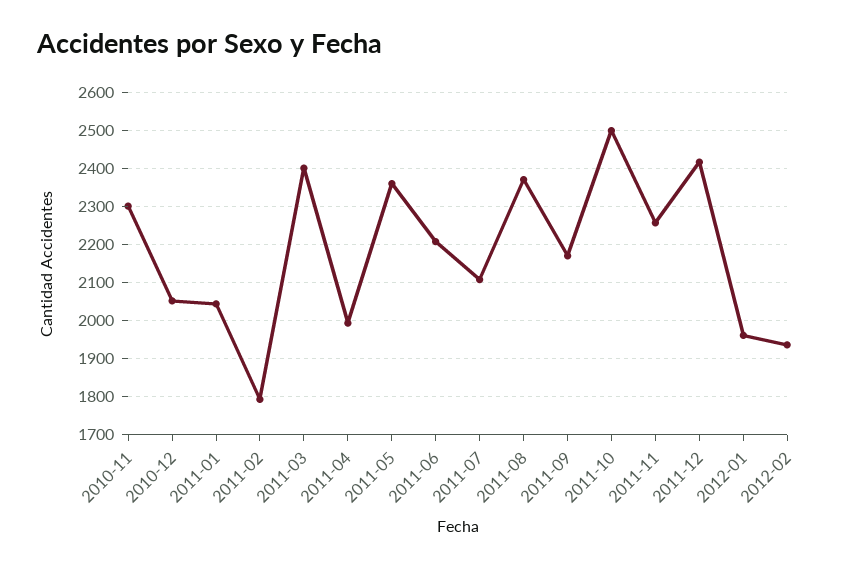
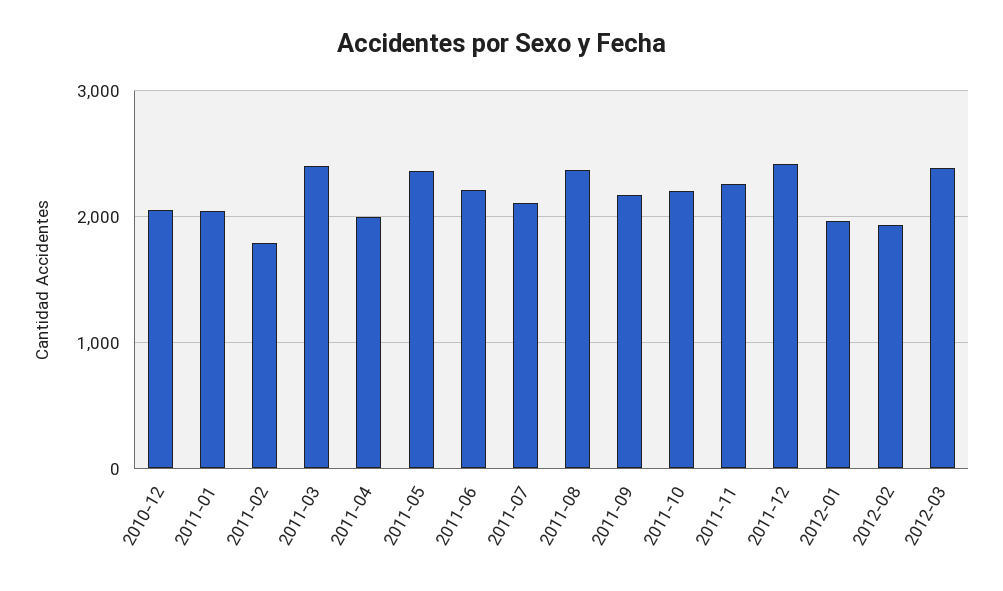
2010-11: 2300 -> none
2011-10: 2500 -> 2200
2012-03: none -> 2400

